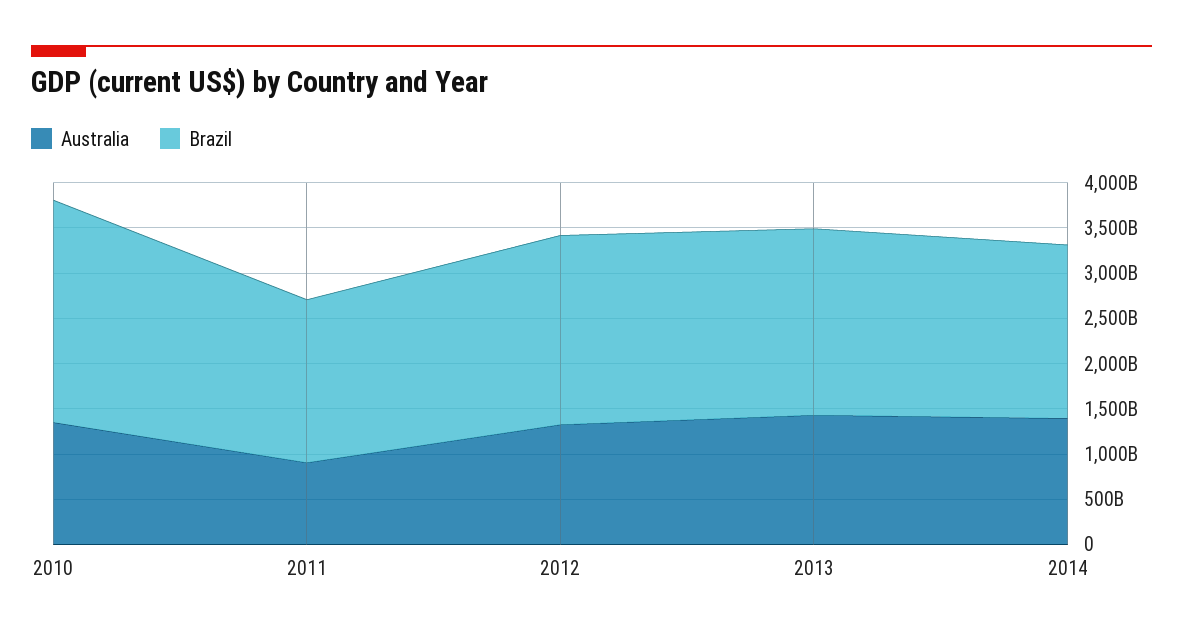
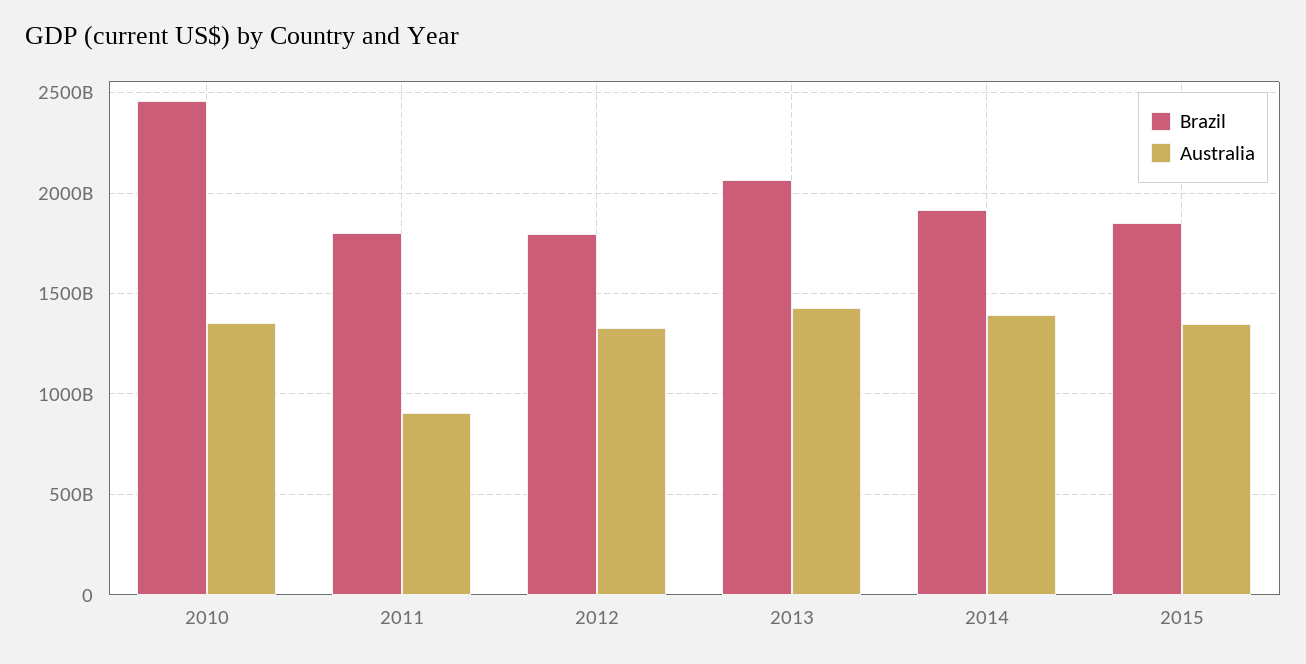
Brazil, 2012: 2100000000000 -> 1800000000000
Brazil, 2015: none -> 1850000000000
Australia, 2015: none -> 1350000000000

